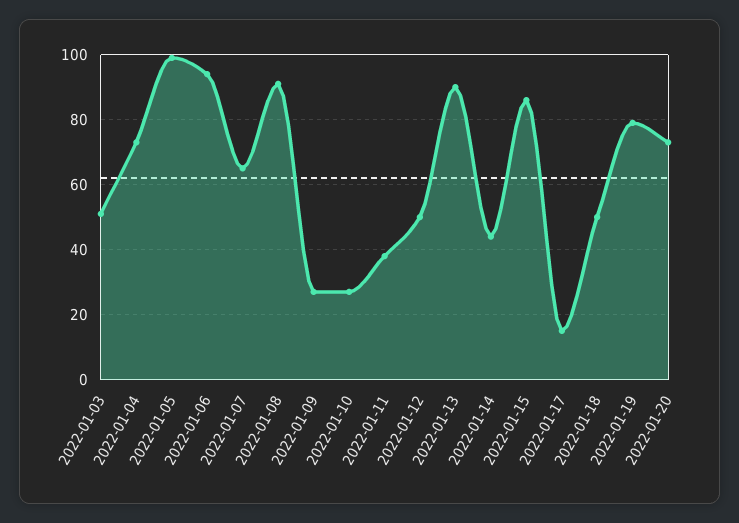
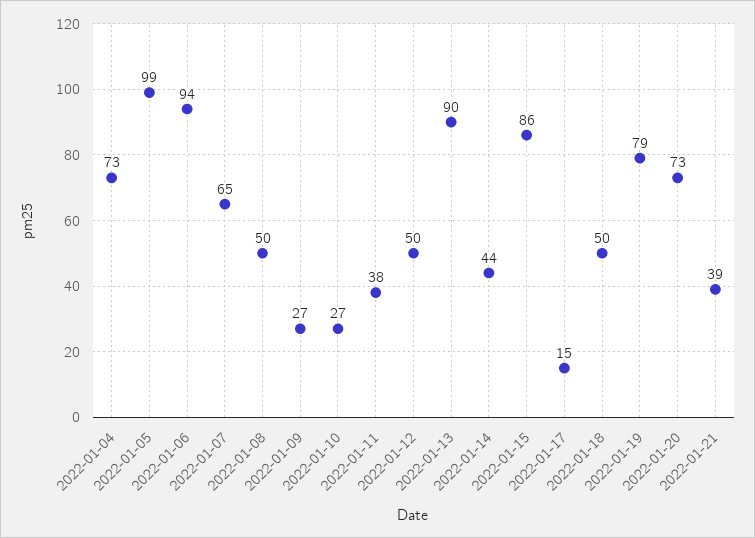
2022-01-03: 50 -> none
2022-01-08: 90 -> 50
2022-01-21: none -> 39

